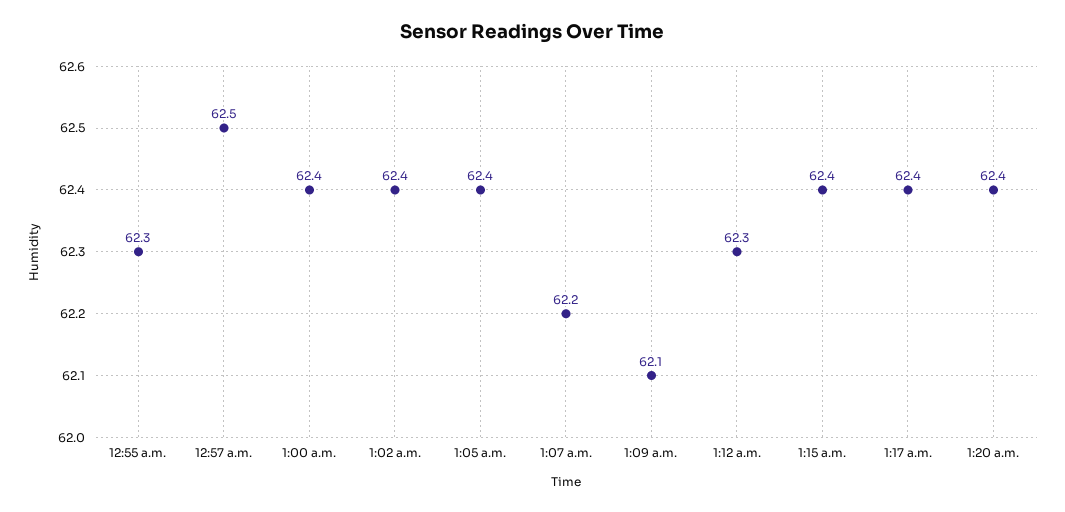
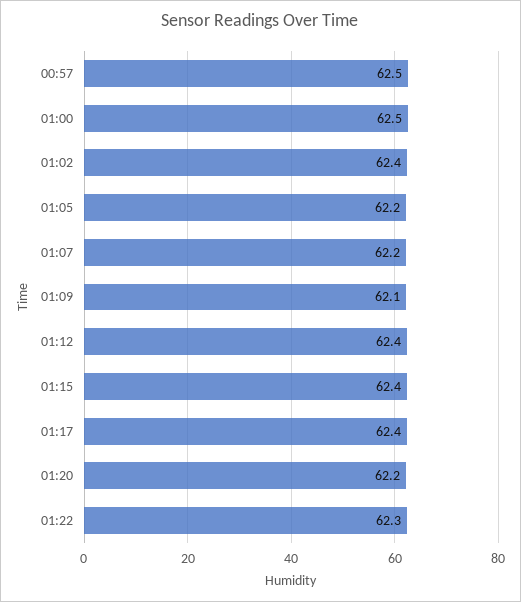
12:55 a.m.: 62.3 -> none
1:00 a.m.: 62.4 -> 62.5
1:05 a.m.: 62.4 -> 62.2
1:12 a.m.: 62.3 -> 62.4
1:20 a.m.: 62.4 -> 62.2
01:22: none -> 62.3

